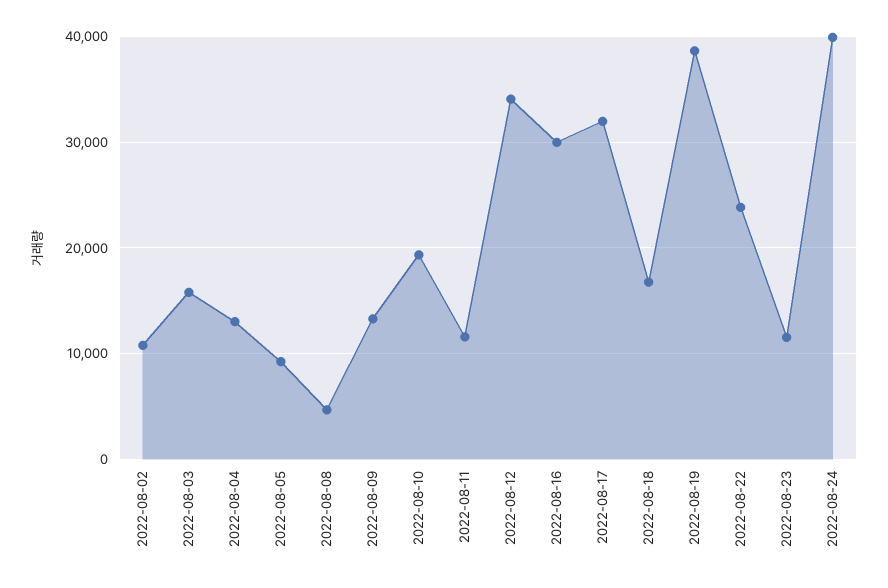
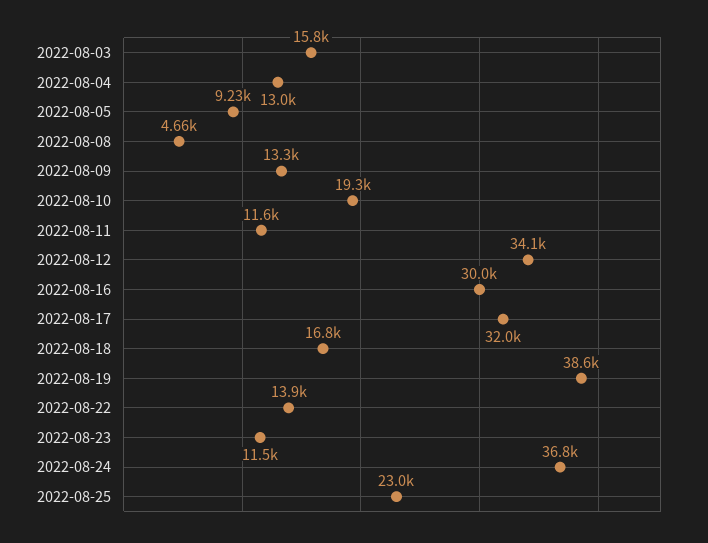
2022-08-02: 11000 -> none
2022-08-22: 24000 -> 13900
2022-08-24: 40000 -> 36800
2022-08-25: none -> 23000

